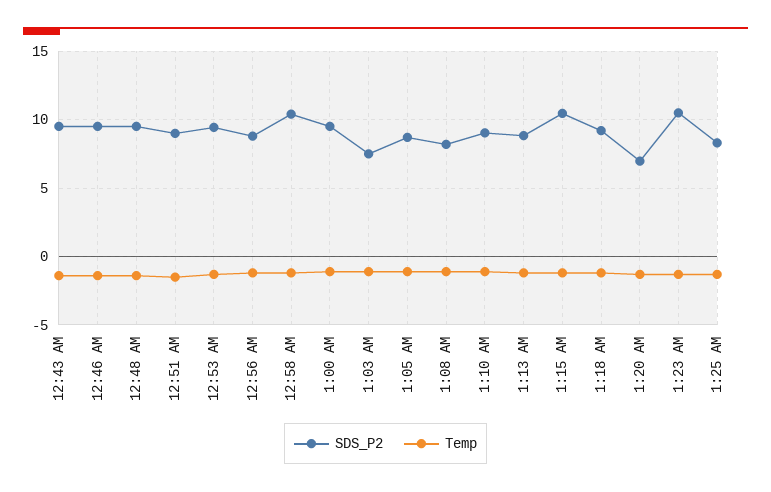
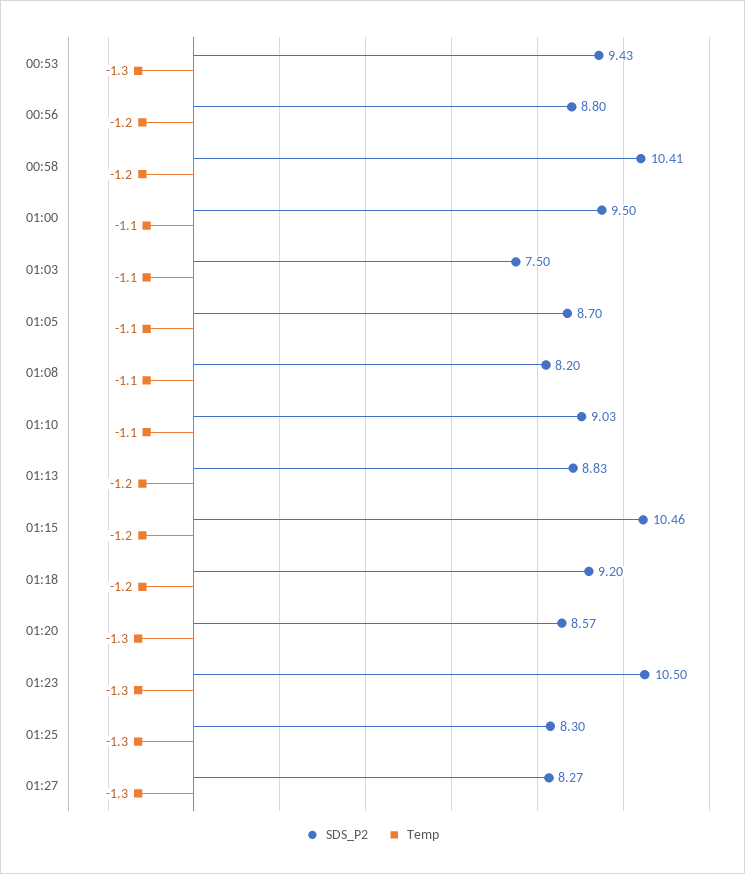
SDS_P2, 12:43 AM: 9.5 -> none
Temp, 12:43 AM: -1.5 -> none
SDS_P2, 12:46 AM: 9.5 -> none
Temp, 12:46 AM: -1.5 -> none
SDS_P2, 12:48 AM: 9.5 -> none
Temp, 12:48 AM: -1.5 -> none
SDS_P2, 12:51 AM: 9 -> none
Temp, 12:51 AM: -1.5 -> none
SDS_P2, 1:20 AM: 7 -> 8.57
SDS_P2, 01:27: none -> 8.27
Temp, 01:27: none -> -1.3

